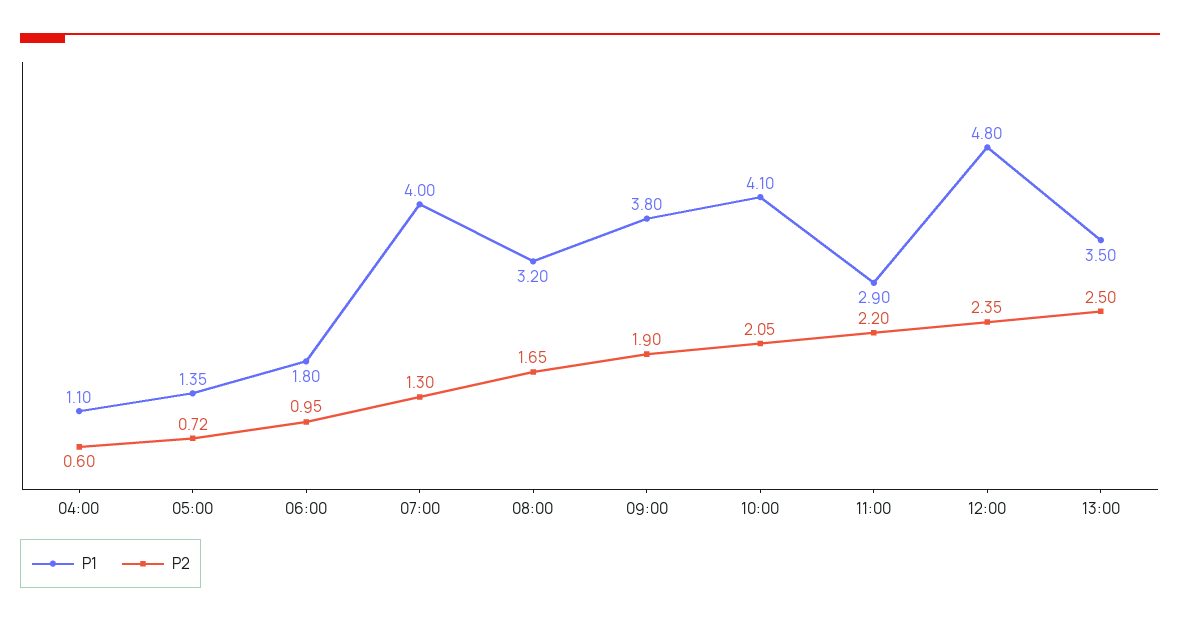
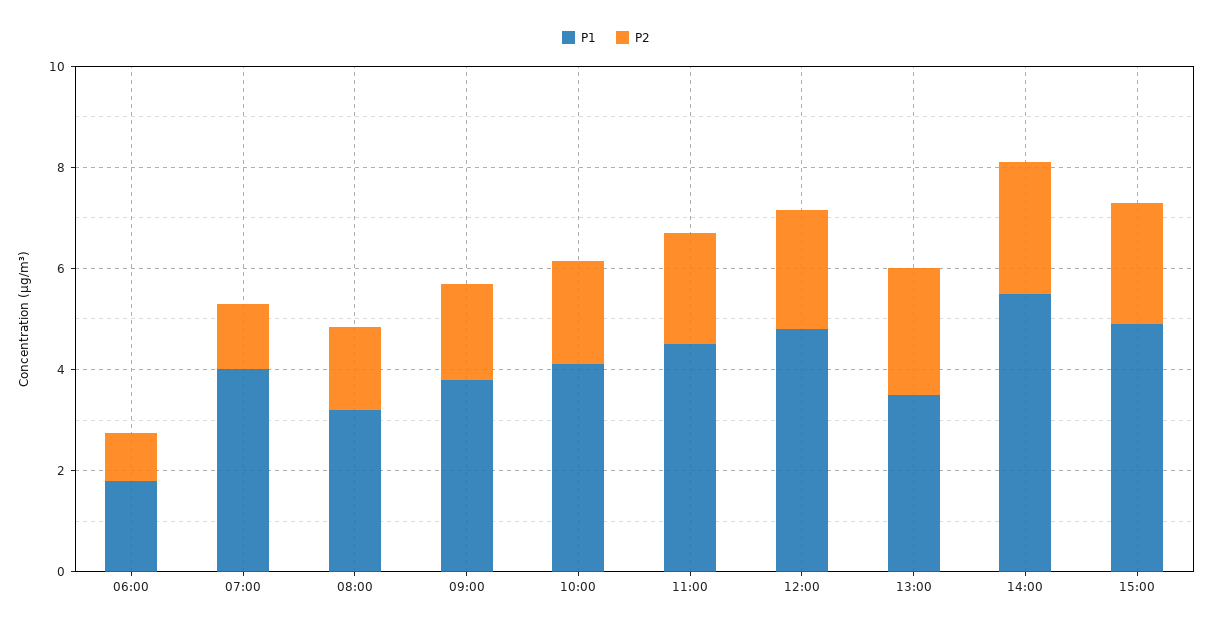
P1, 04:00: 1.1 -> none
P2, 04:00: 0.6 -> none
P1, 05:00: 1.35 -> none
P2, 05:00: 0.72 -> none
P1, 11:00: 2.9 -> 4.5
P1, 14:00: none -> 5.5
P2, 14:00: none -> 2.5
P1, 15:00: none -> 5
P2, 15:00: none -> 2.5

